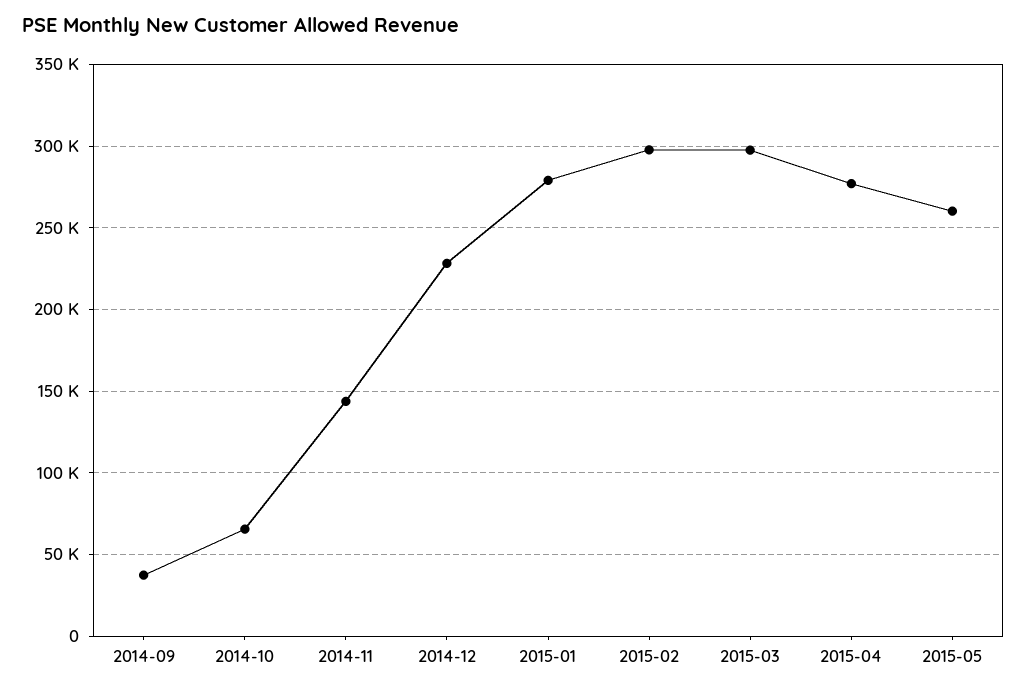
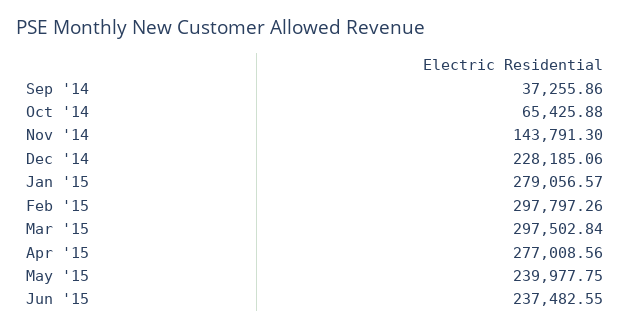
2015-05: 260000 -> 239977.75
Jun '15: none -> 237482.55

